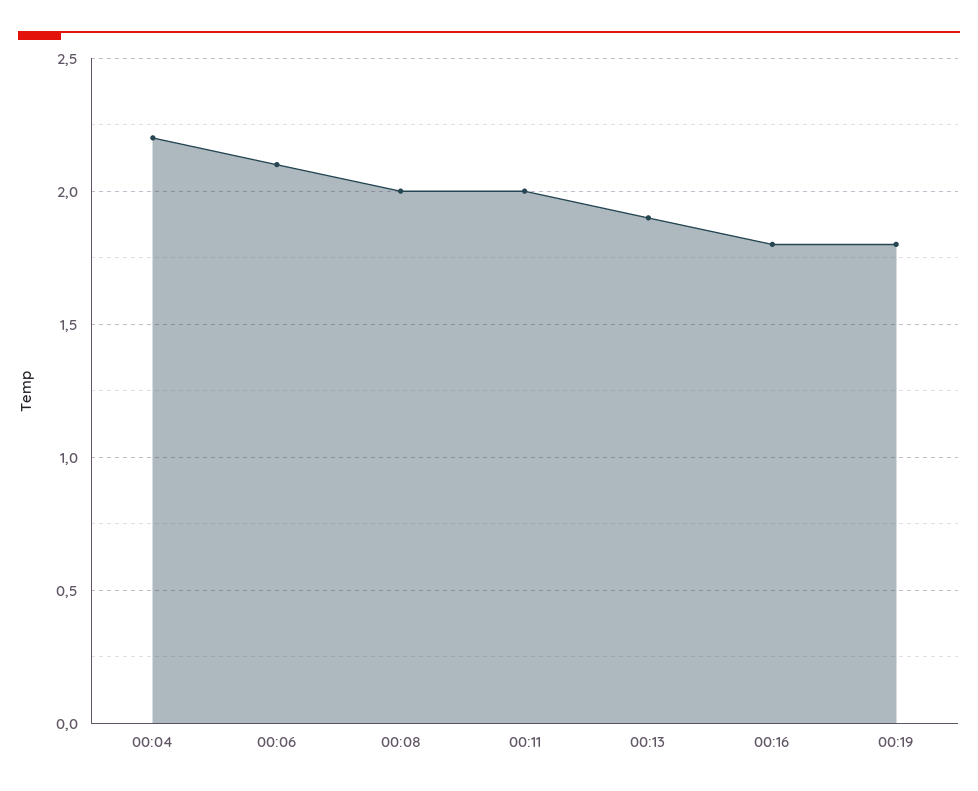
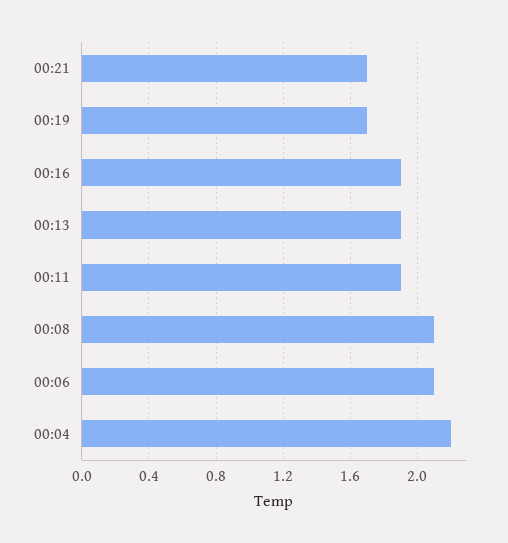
00:08: 2 -> 2.1
00:11: 2 -> 1.9
00:16: 1.8 -> 1.9
00:19: 1.8 -> 1.7
00:21: none -> 1.7

